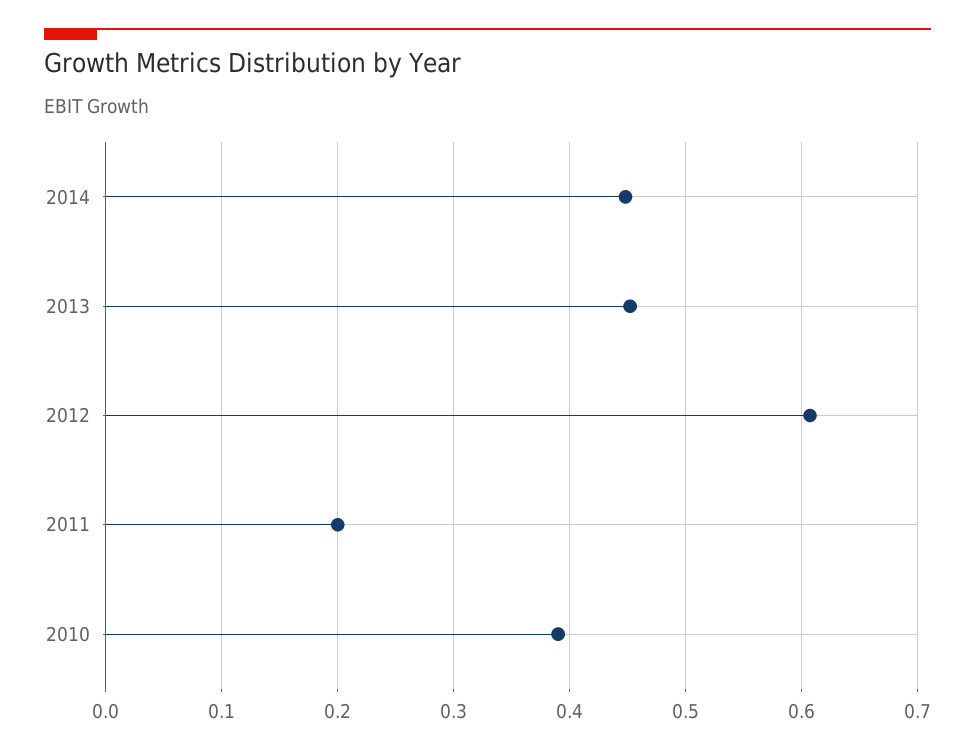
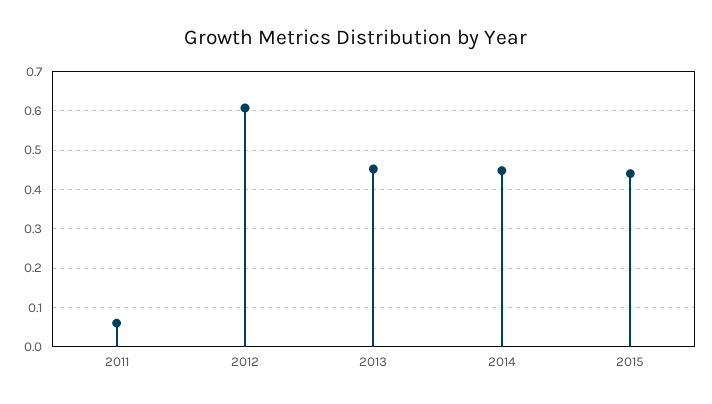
2011: 0.2 -> 0.06
2010: 0.39 -> none
2015: none -> 0.44

